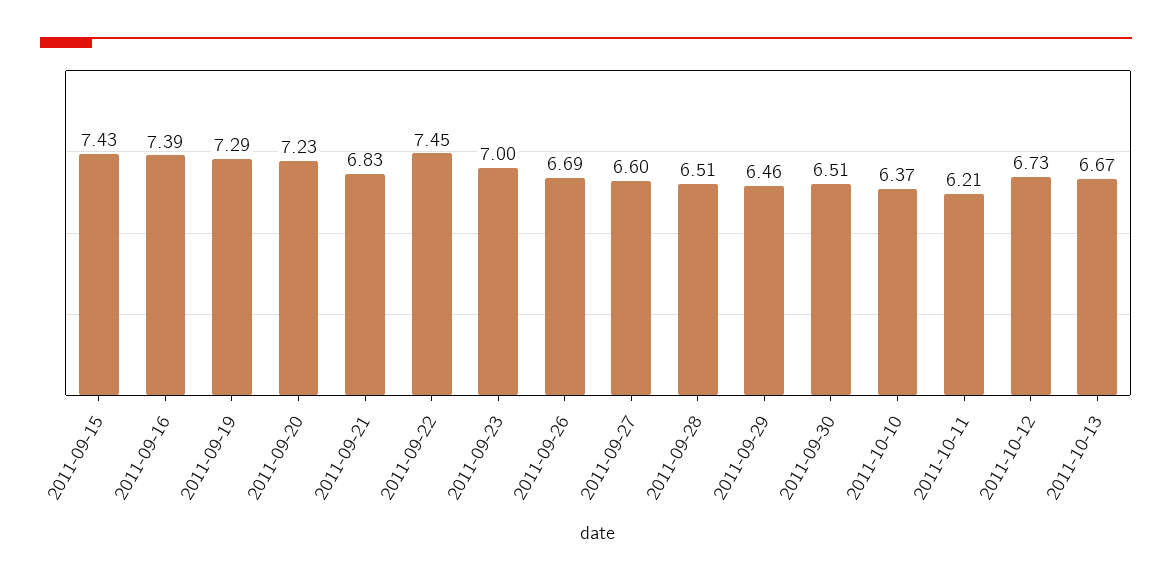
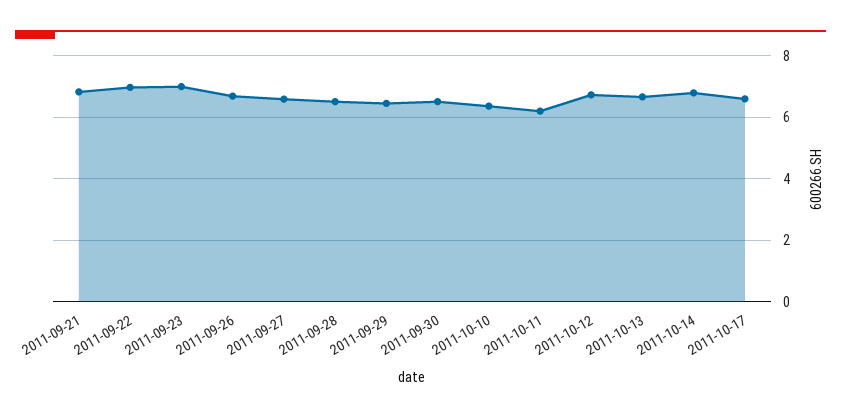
2011-09-15: 7.43 -> none
2011-09-16: 7.39 -> none
2011-09-19: 7.29 -> none
2011-09-20: 7.23 -> none
2011-09-22: 7.45 -> 7
2011-10-14: none -> 6.8
2011-10-17: none -> 6.6

